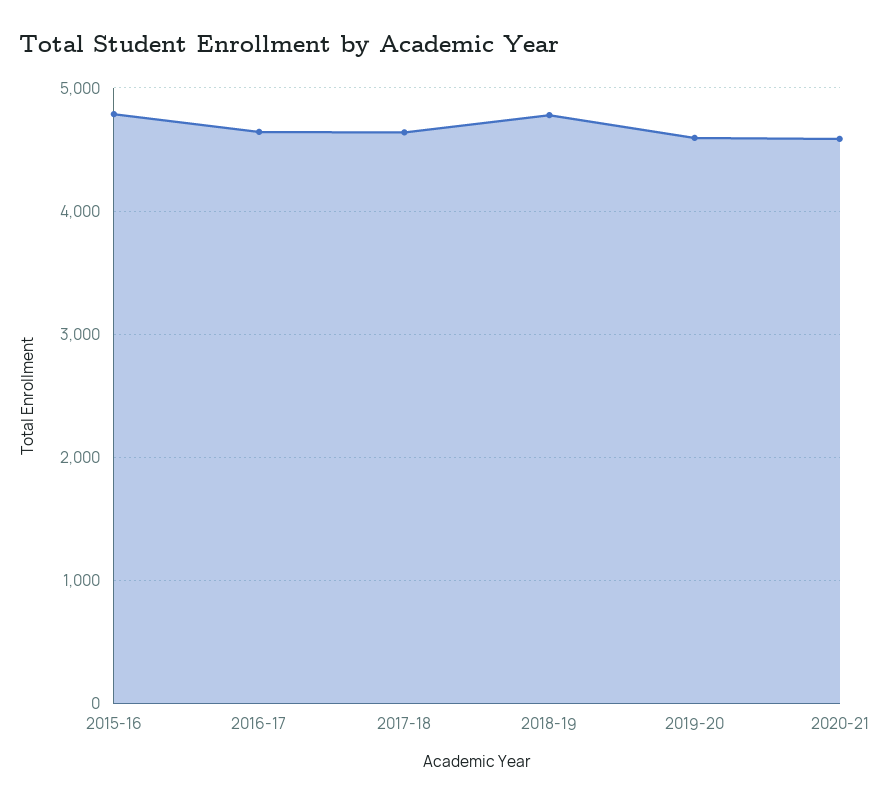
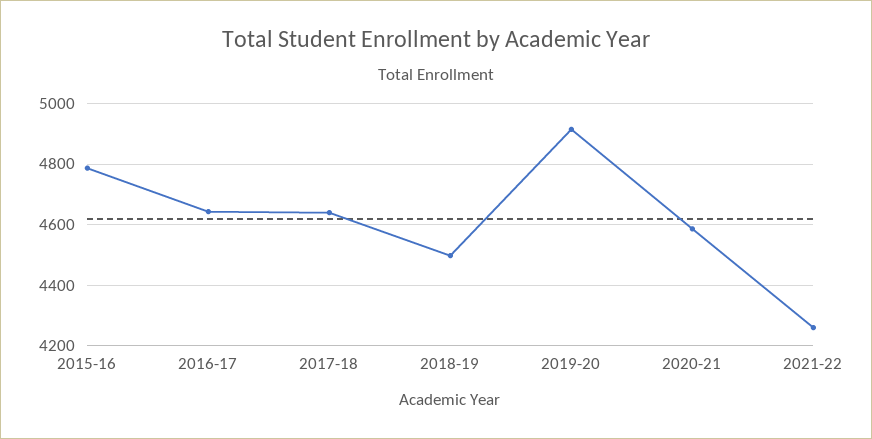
2018-19: 4800 -> 4500
2019-20: 4600 -> 4920
2021-22: none -> 4260

